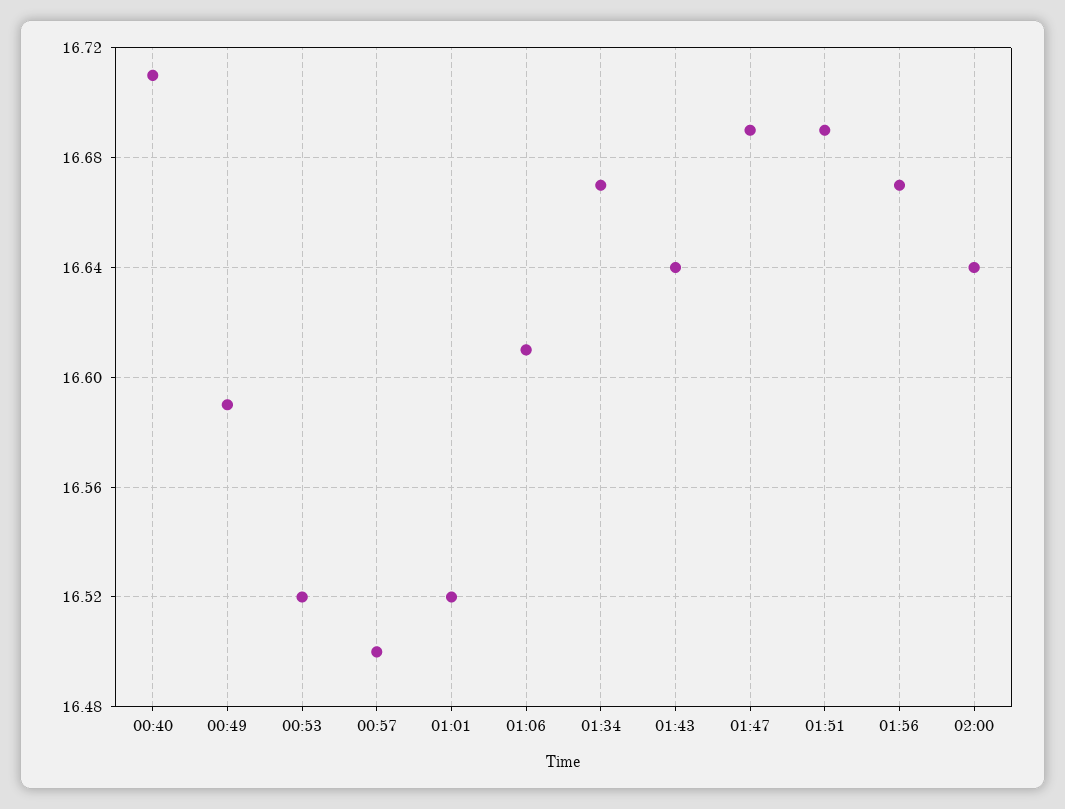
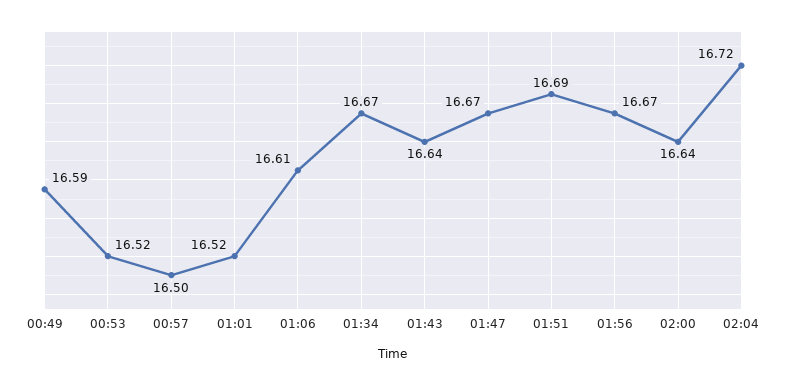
00:40: 16.71 -> none
01:47: 16.69 -> 16.67
02:04: none -> 16.72

